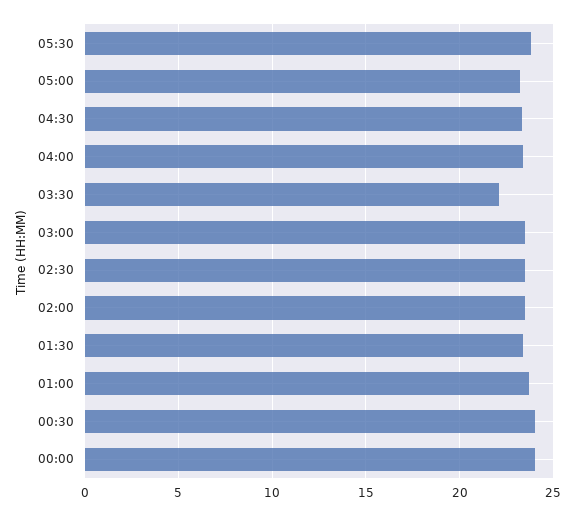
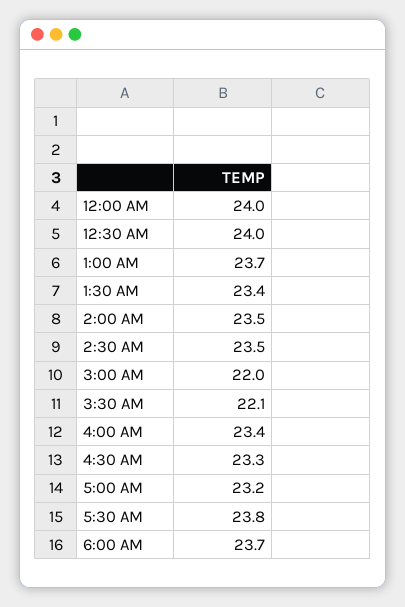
03:00: 23.5 -> 22
6:00 AM: none -> 23.7

